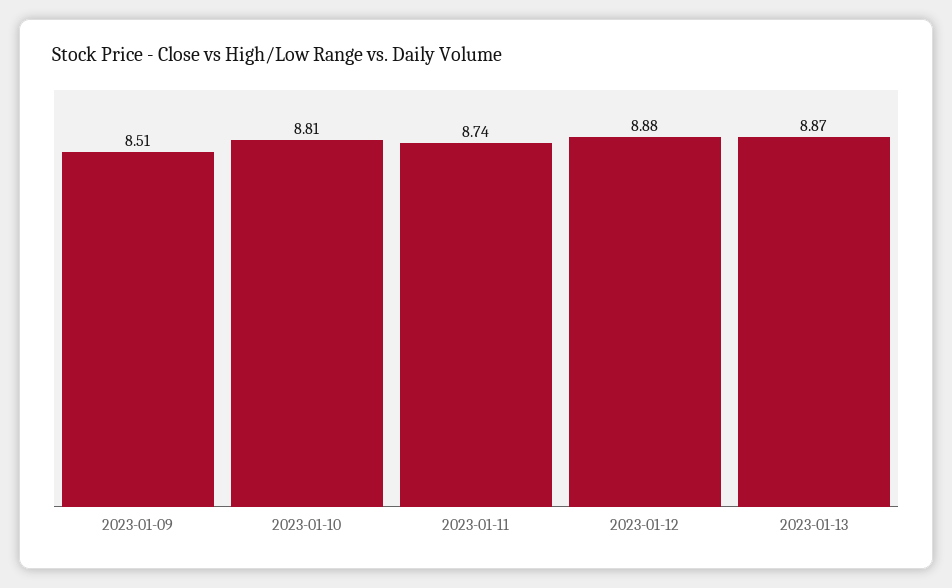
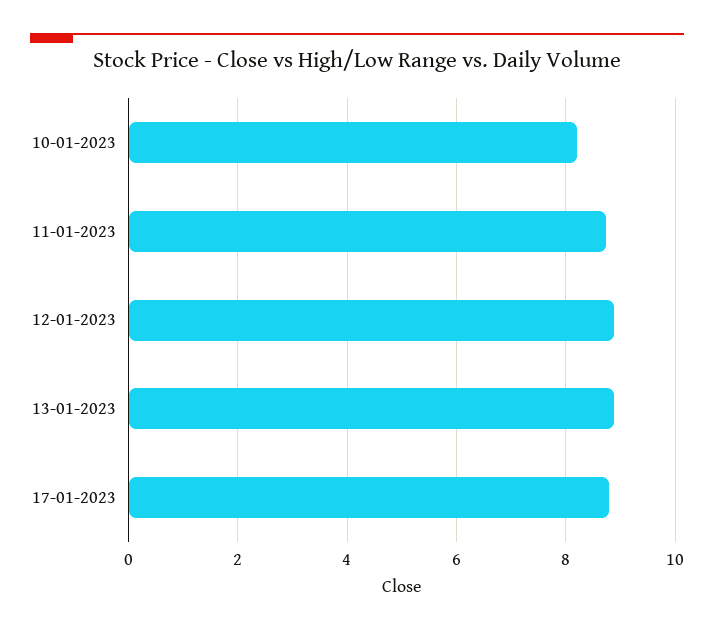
2023-01-09: 8.51 -> none
2023-01-10: 8.81 -> 8.2
17-01-2023: none -> 8.8

